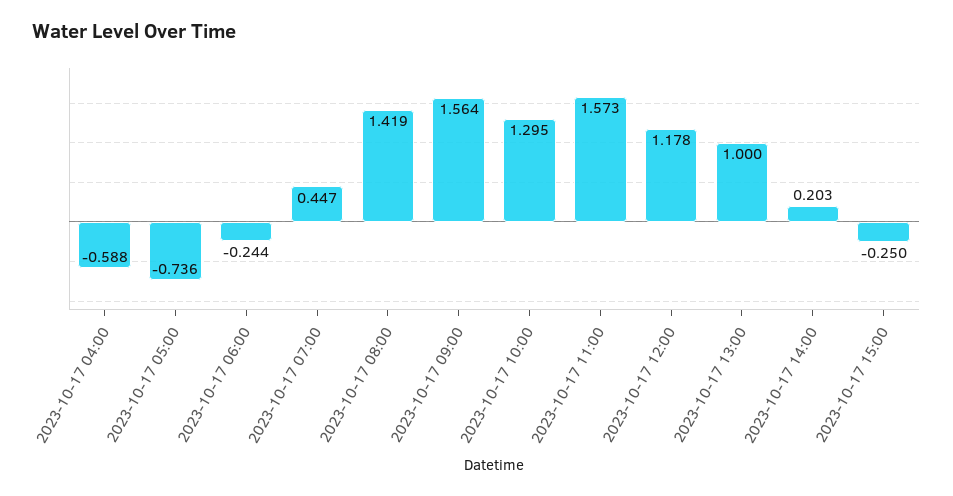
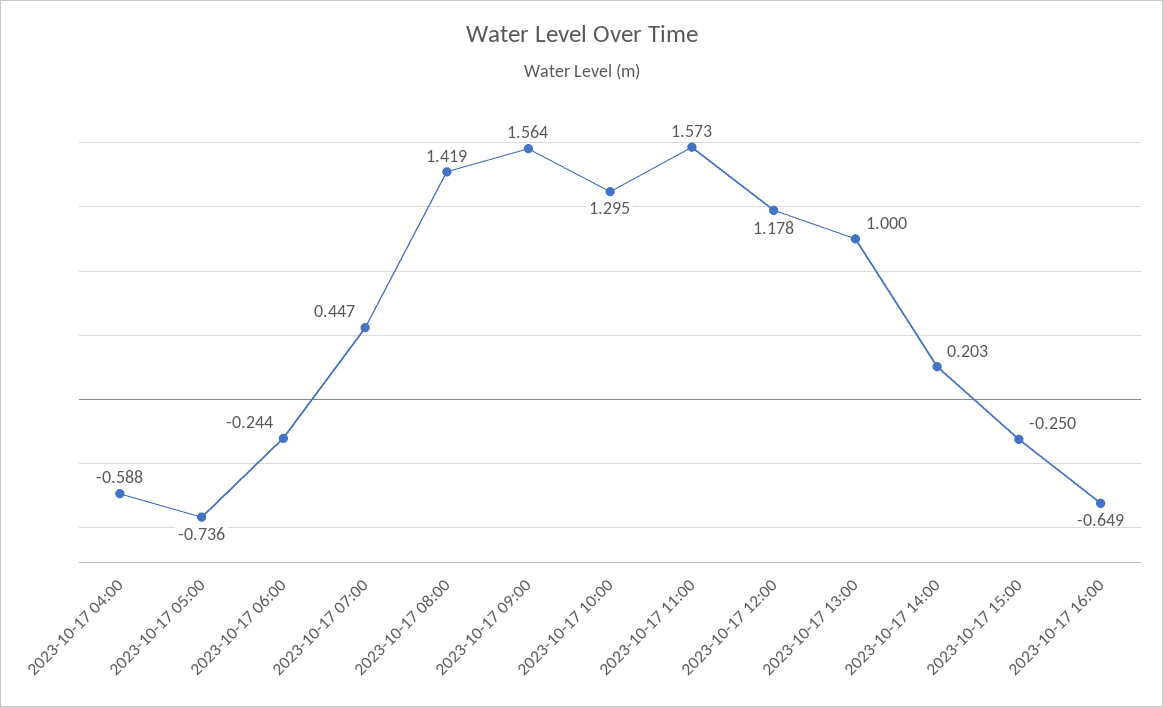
2023-10-17 16:00: none -> -0.649

